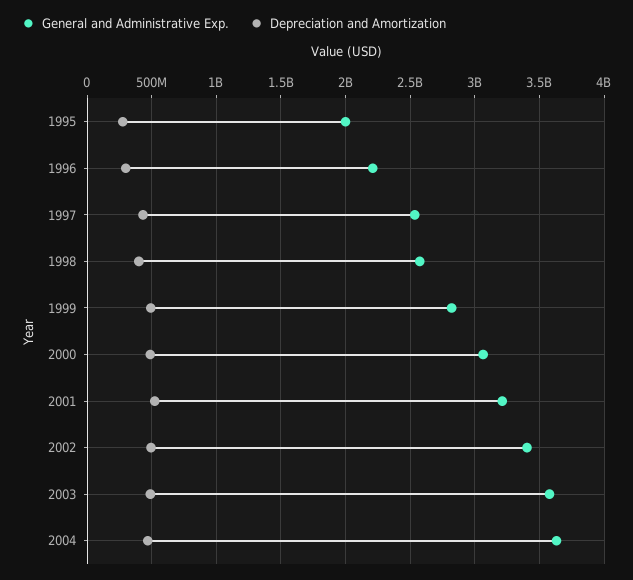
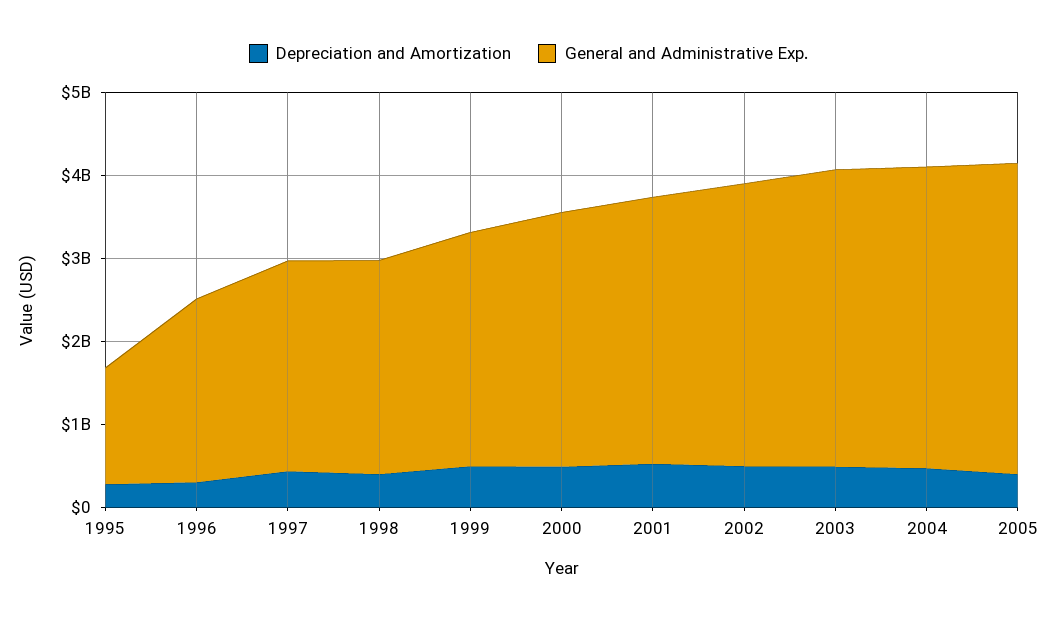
General and Administrative Exp., 1995: 2000000000 -> 1400000000
Depreciation and Amortization, 2005: none -> 400000000
General and Administrative Exp., 2005: none -> 3800000000

